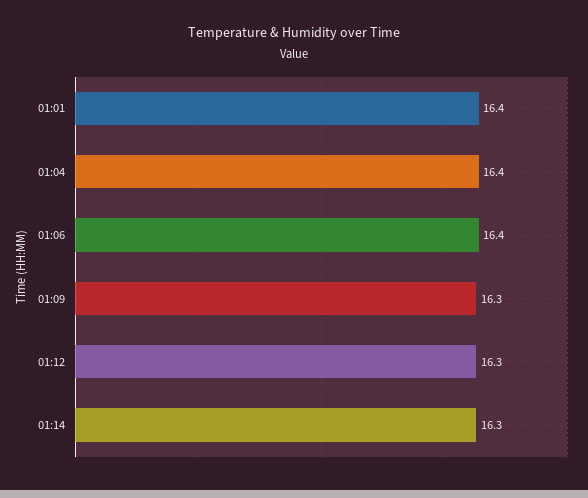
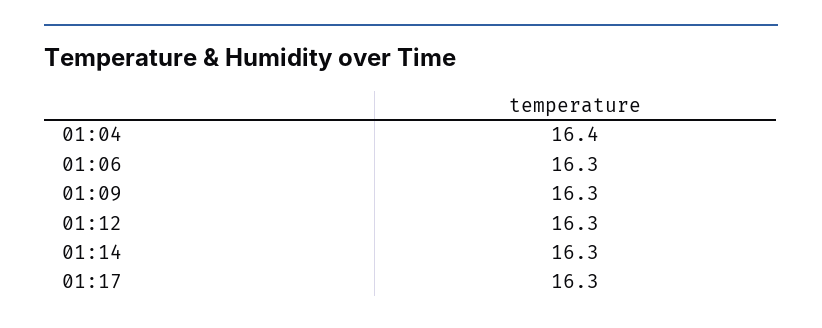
01:01: 16.4 -> none
01:06: 16.4 -> 16.3
01:17: none -> 16.3

